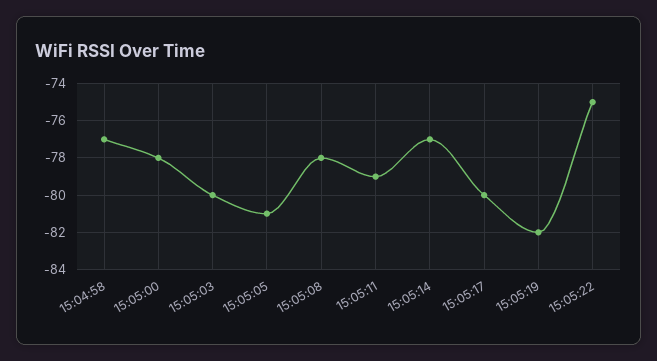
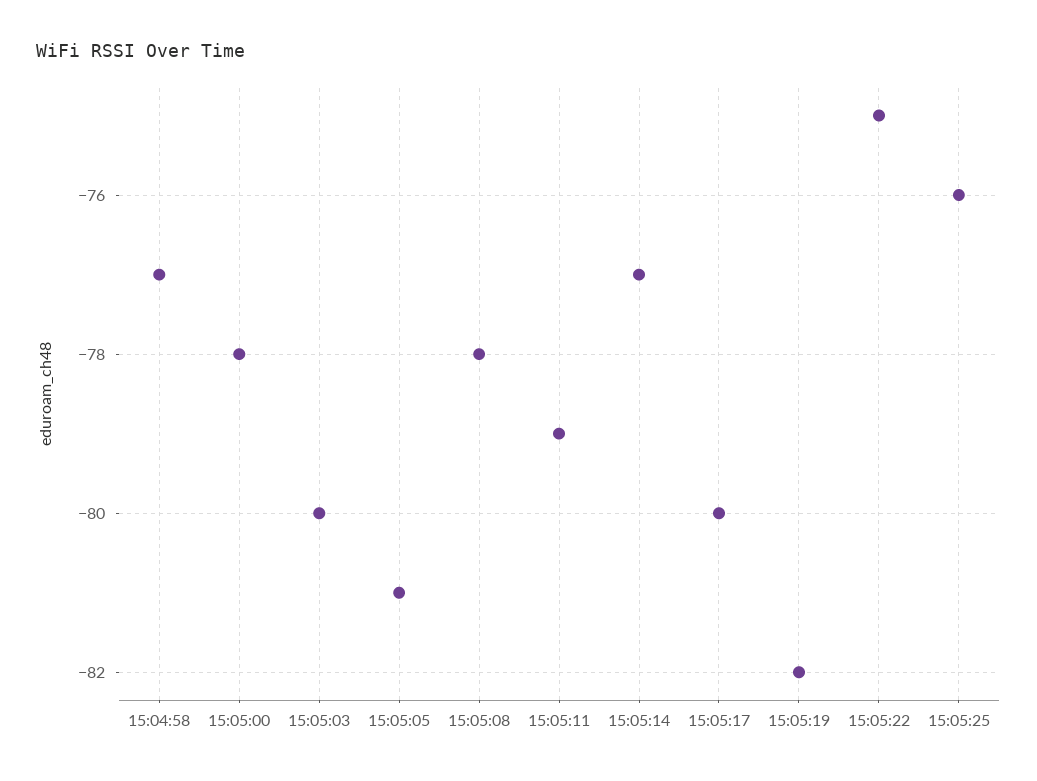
15:05:25: none -> -76

